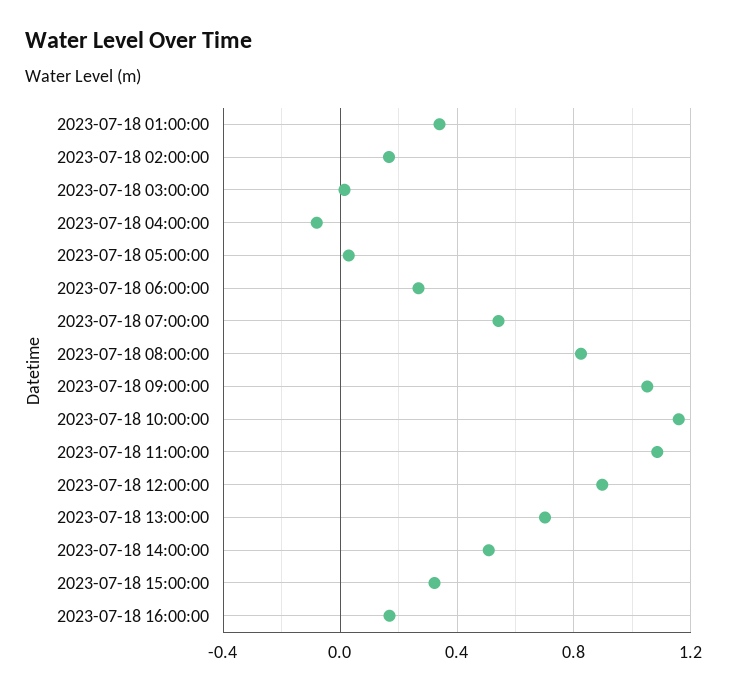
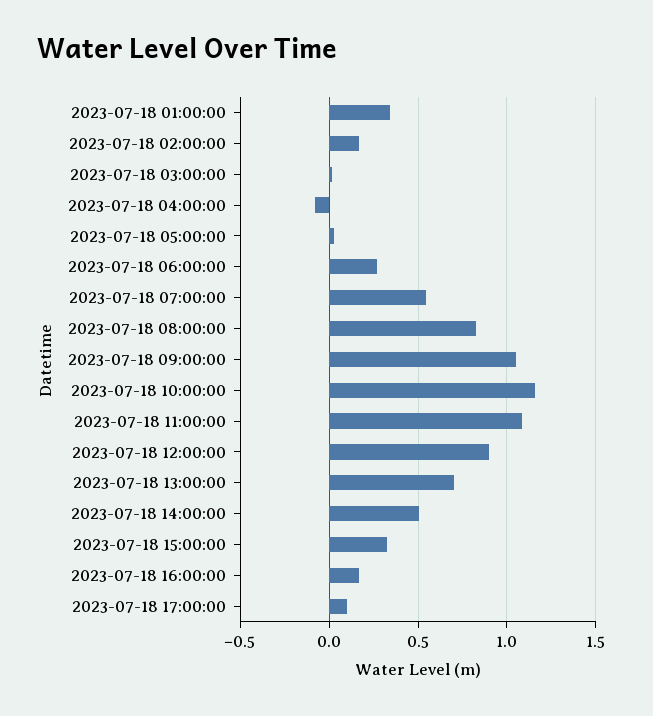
2023-07-18 17:00:00: none -> 0.1

